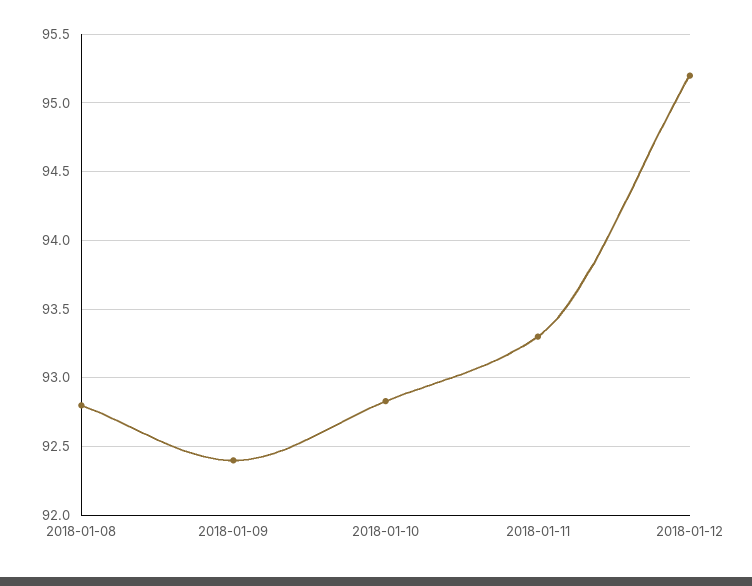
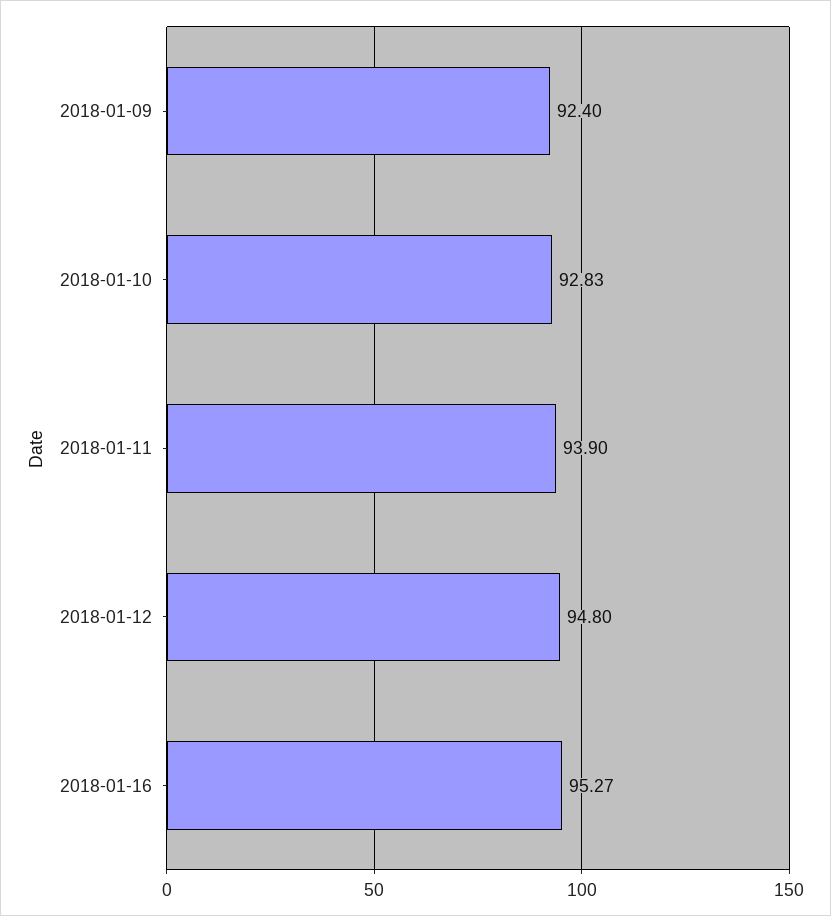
2018-01-08: 92.8 -> none
2018-01-11: 93.3 -> 93.9
2018-01-12: 95.2 -> 94.8
2018-01-16: none -> 95.27

